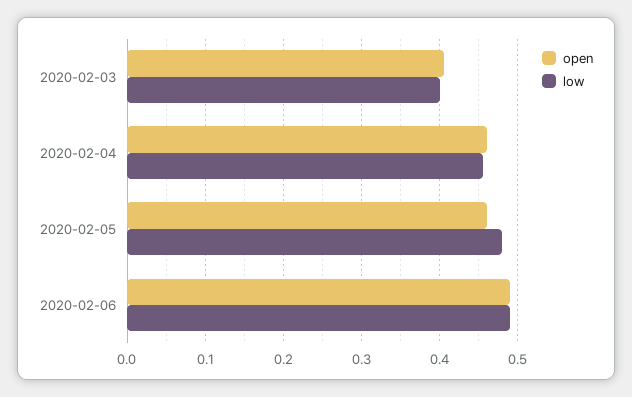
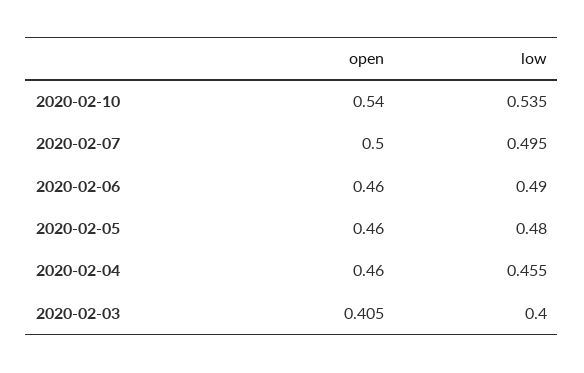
open, 2020-02-06: 0.49 -> 0.46
open, 2020-02-10: none -> 0.54
low, 2020-02-10: none -> 0.535
open, 2020-02-07: none -> 0.5
low, 2020-02-07: none -> 0.495

